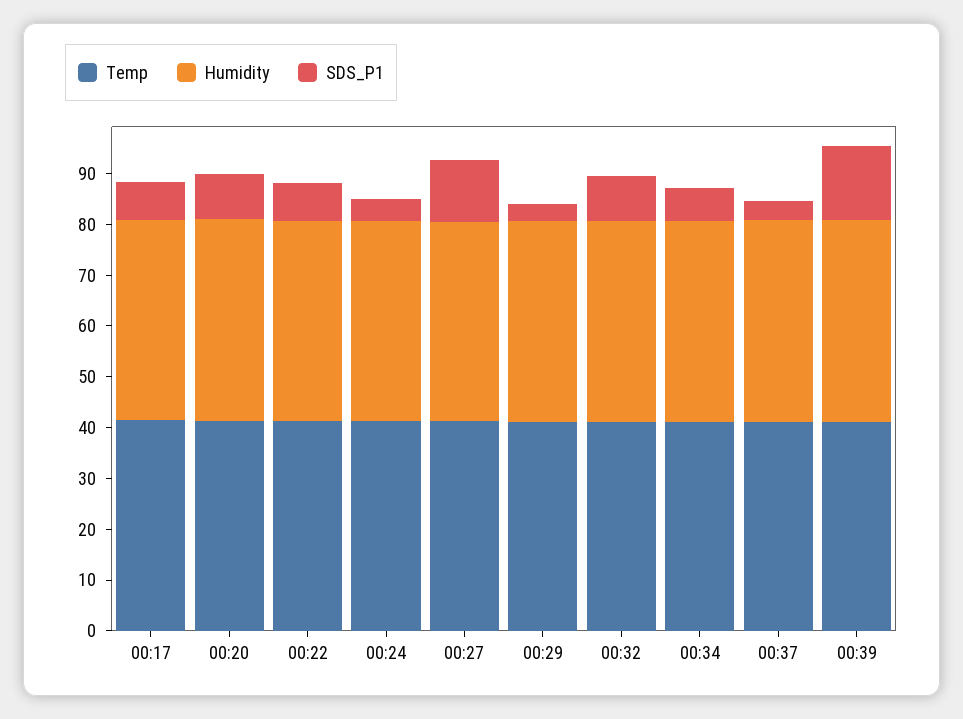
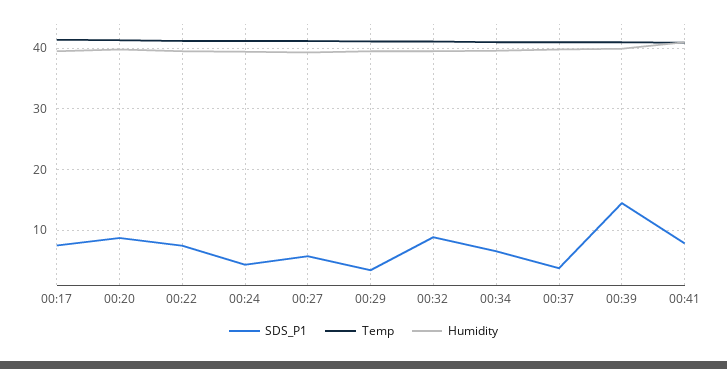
SDS_P1, 00:27: 12 -> 6
SDS_P1, 00:41: none -> 8
Temp, 00:41: none -> 41
Humidity, 00:41: none -> 41

